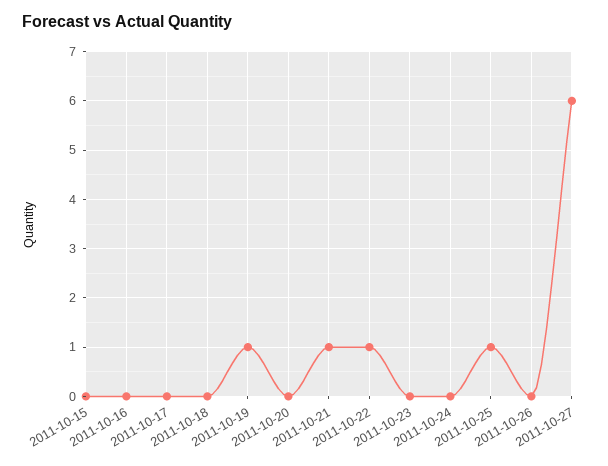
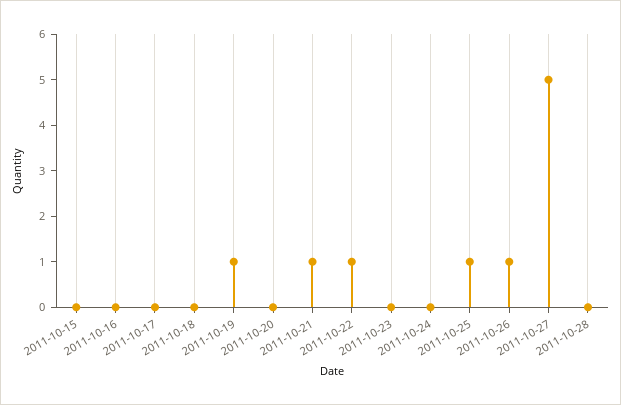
2011-10-26: 0 -> 1
2011-10-27: 6 -> 5
2011-10-28: none -> 0

